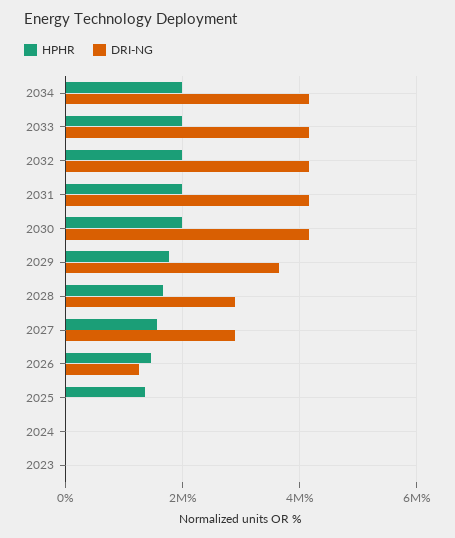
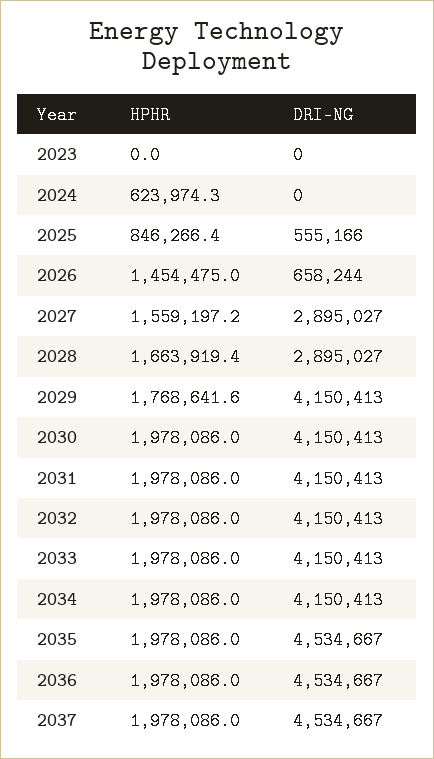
DRI-NG, 2029: 3600000 -> 4150413
DRI-NG, 2026: 1200000 -> 658244
HPHR, 2025: 1400000 -> 846266.4
DRI-NG, 2025: 0 -> 555166
HPHR, 2024: 0 -> 623974.3
HPHR, 2035: none -> 1978086
DRI-NG, 2035: none -> 4534667
HPHR, 2036: none -> 1978086
DRI-NG, 2036: none -> 4534667
HPHR, 2037: none -> 1978086
DRI-NG, 2037: none -> 4534667

